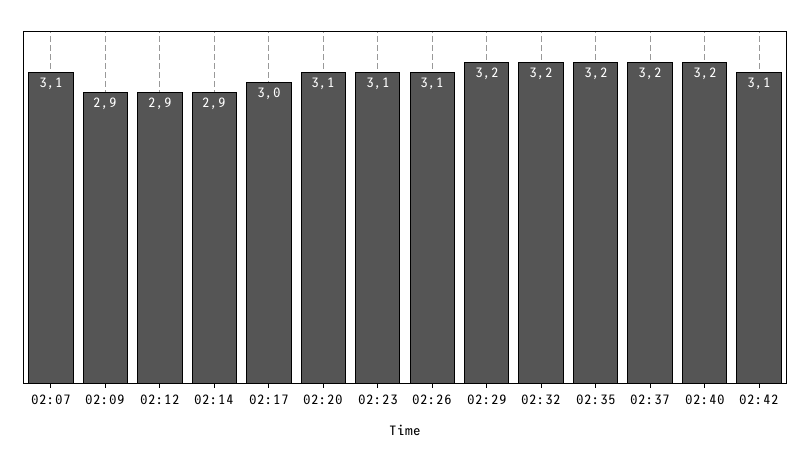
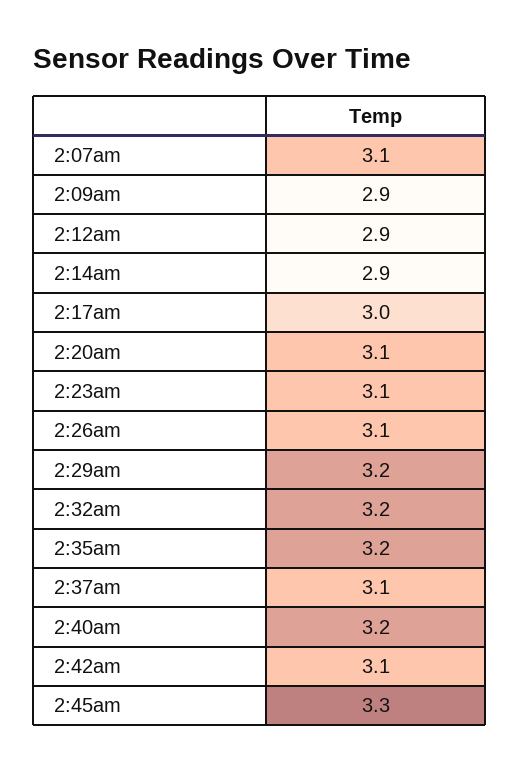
02:37: 3.2 -> 3.1
2:45am: none -> 3.3

